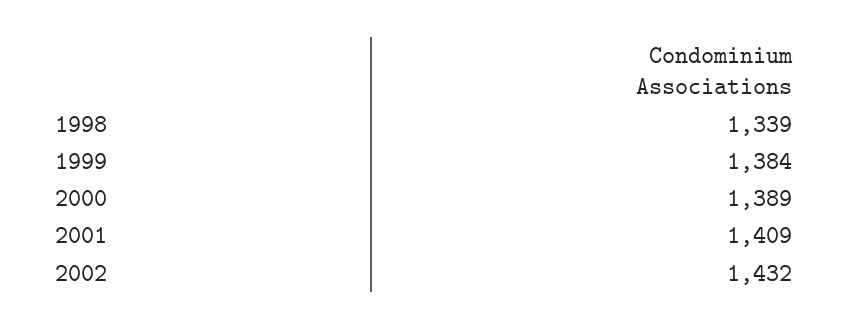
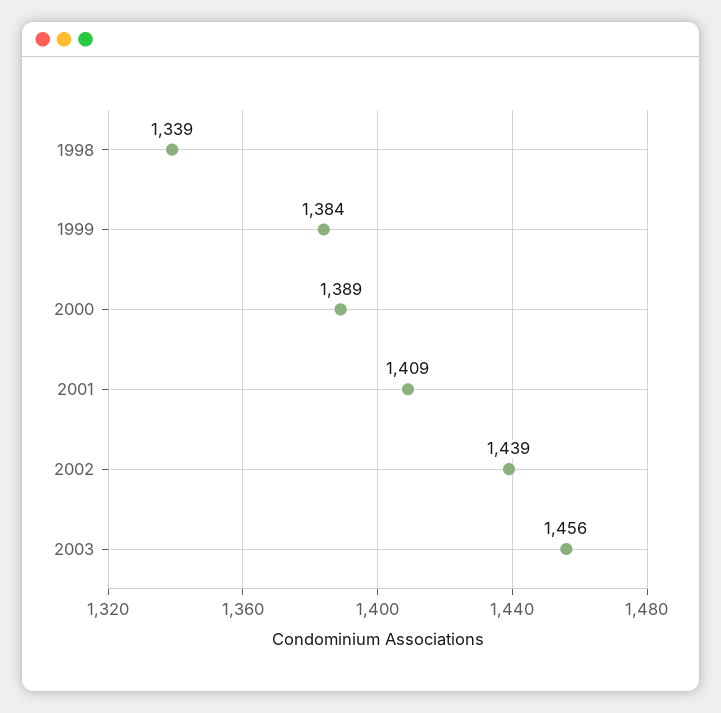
2002: 1432 -> 1439
2003: none -> 1456

